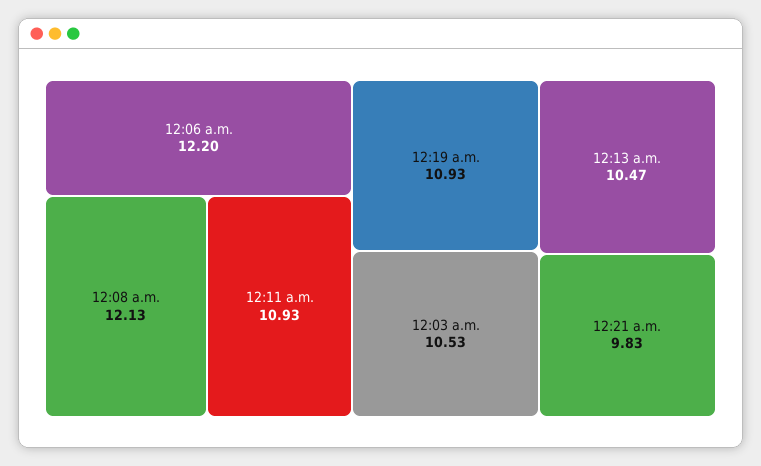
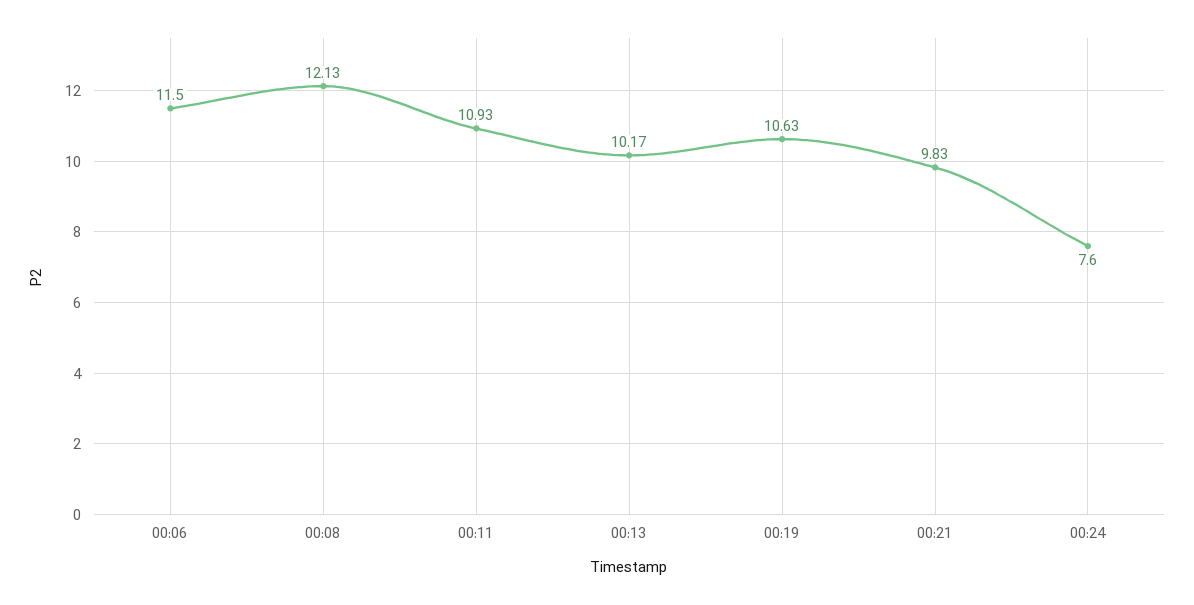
12:06 a.m.: 12.2 -> 11.5
12:19 a.m.: 10.93 -> 10.63
12:03 a.m.: 10.53 -> none
12:13 a.m.: 10.47 -> 10.17
00:24: none -> 7.6

